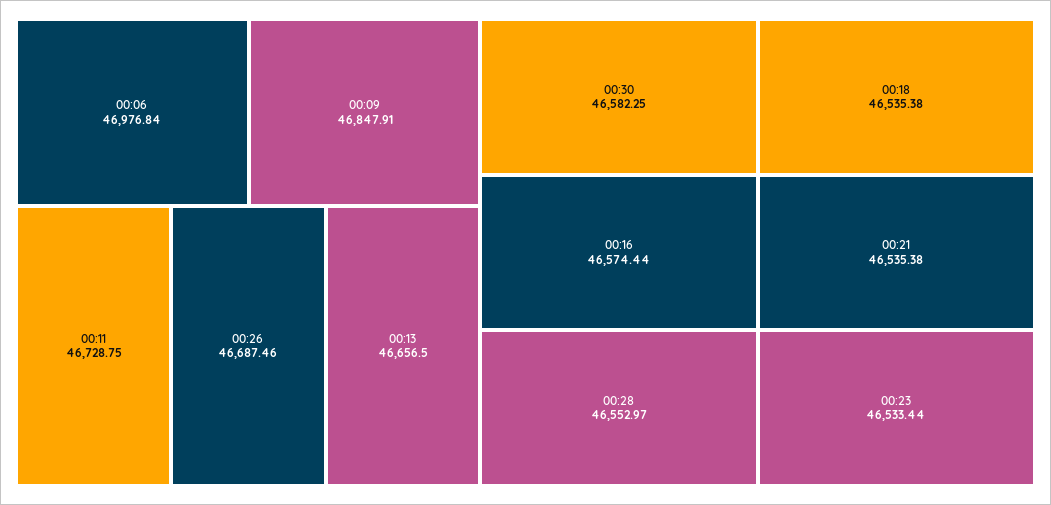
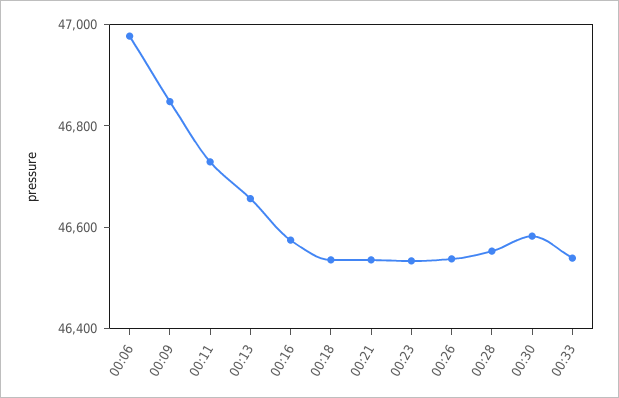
00:26: 46687.46 -> 46550
00:33: none -> 46550

